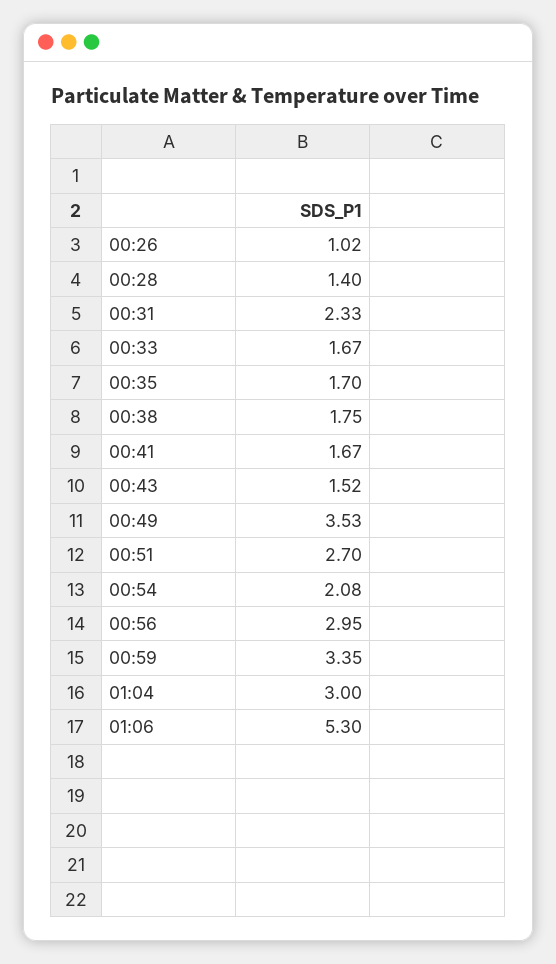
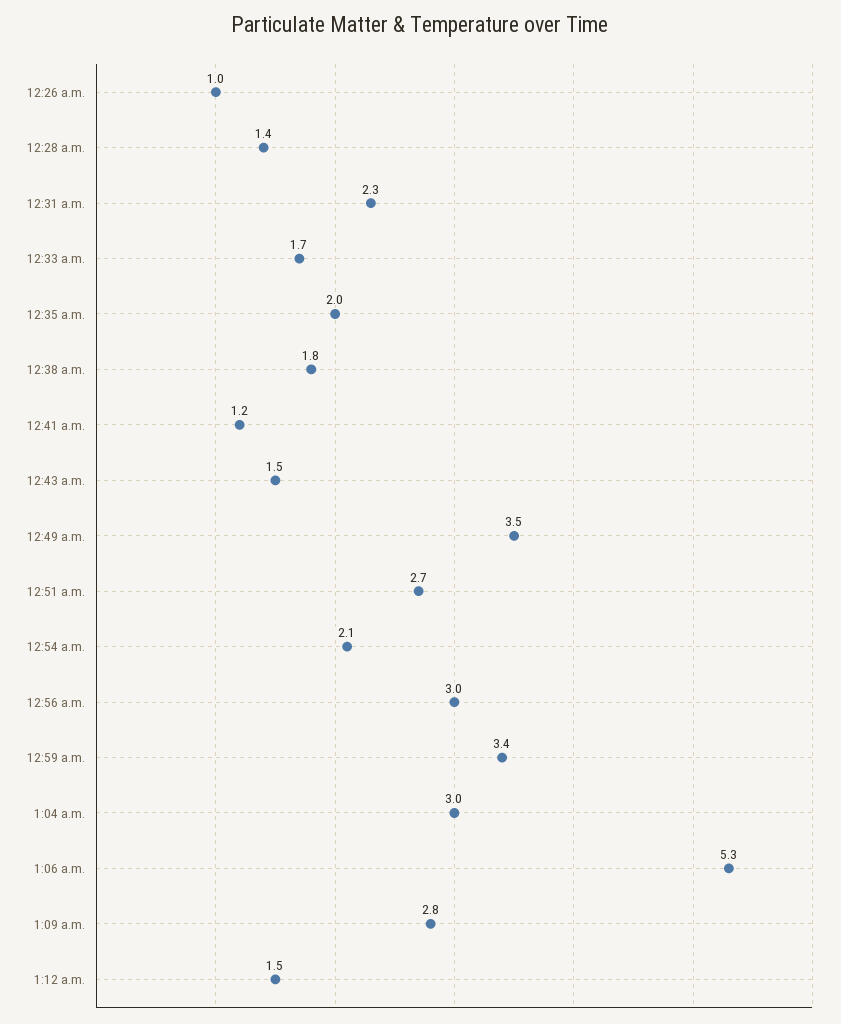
00:35: 1.7 -> 2
00:41: 1.67 -> 1.2
1:09 a.m.: none -> 2.8
1:12 a.m.: none -> 1.5

